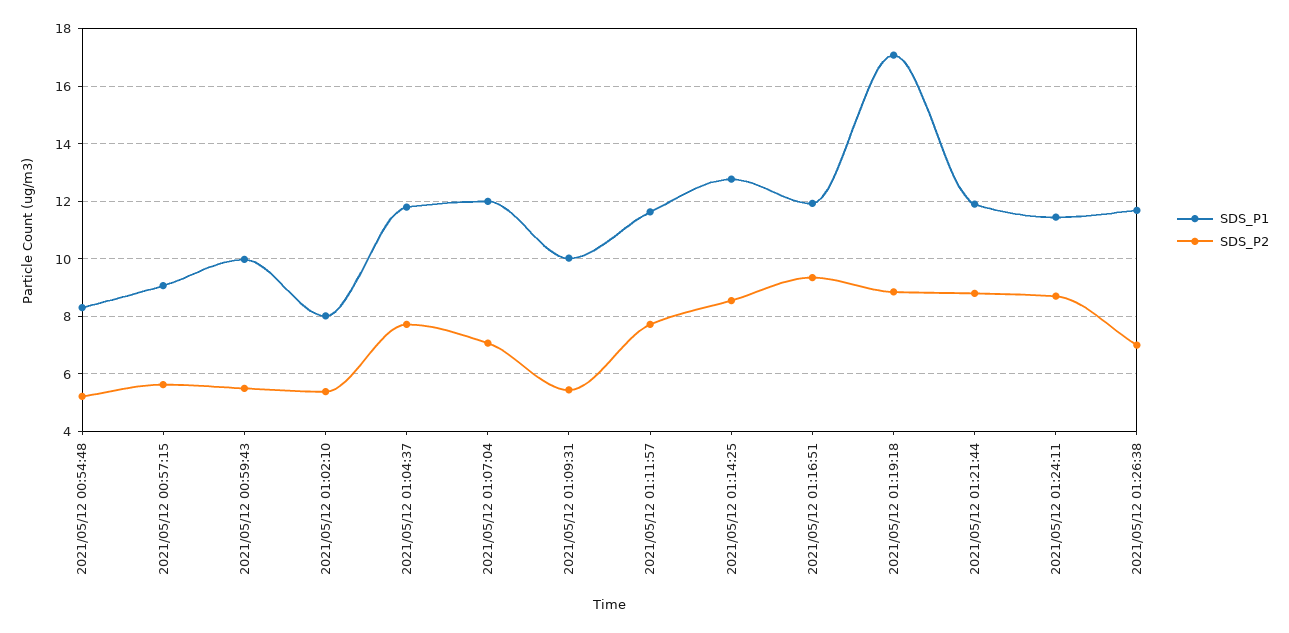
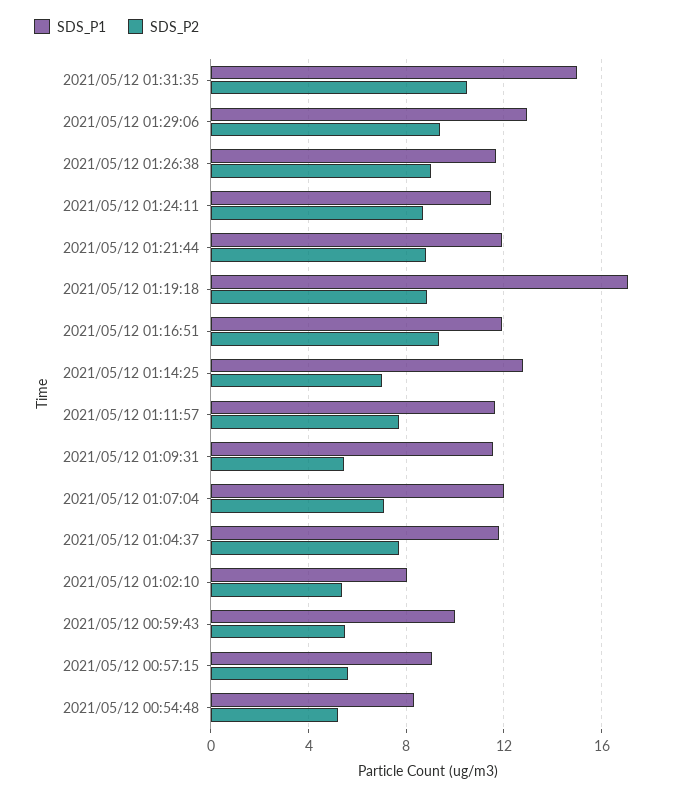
SDS_P1, 2021/05/12 01:09:31: 10 -> 11.5
SDS_P2, 2021/05/12 01:14:25: 8.5 -> 7
SDS_P2, 2021/05/12 01:26:38: 7 -> 9
SDS_P1, 2021/05/12 01:31:35: none -> 15
SDS_P2, 2021/05/12 01:31:35: none -> 10.5
SDS_P1, 2021/05/12 01:29:06: none -> 13
SDS_P2, 2021/05/12 01:29:06: none -> 9.5

